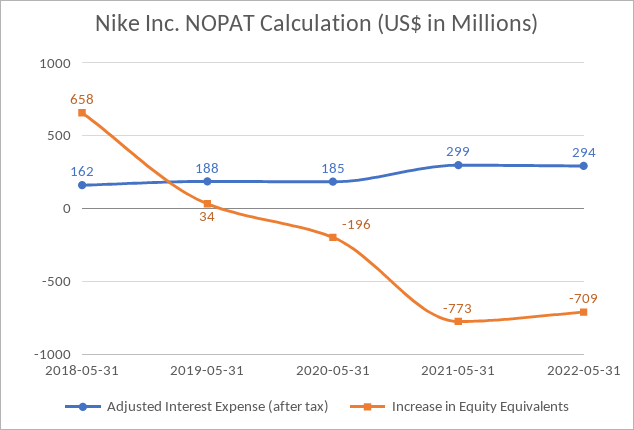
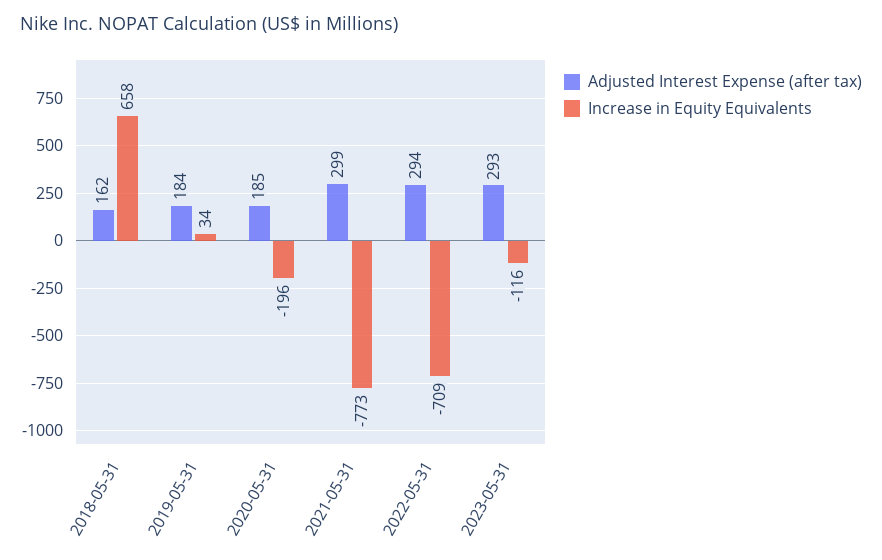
Adjusted Interest Expense (after tax), 2019-05-31: 188 -> 184
Adjusted Interest Expense (after tax), 2023-05-31: none -> 293
Increase in Equity Equivalents, 2023-05-31: none -> -116

